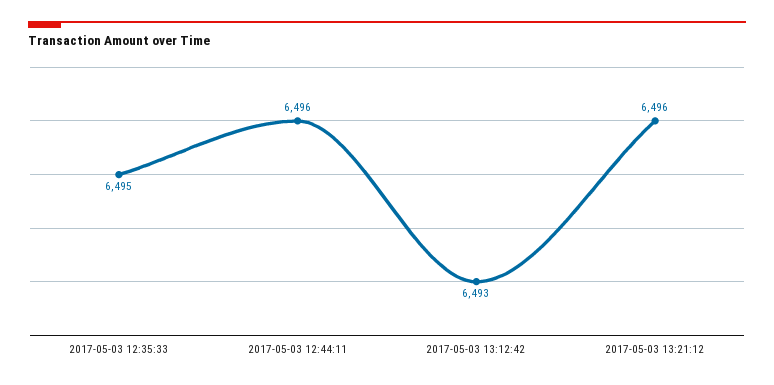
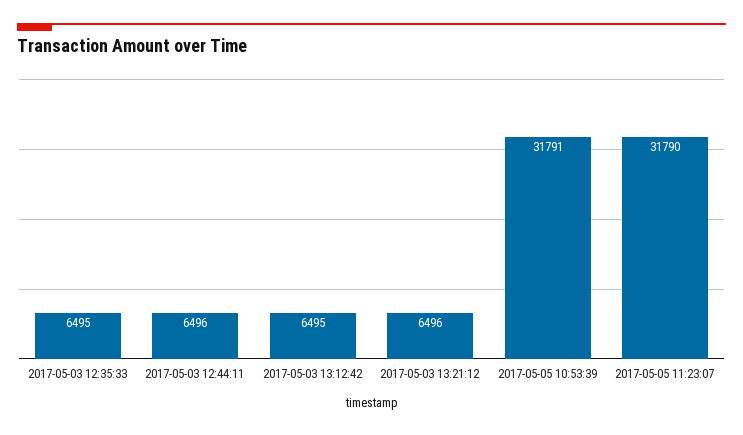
2017-05-03 13:12:42: 6493 -> 6495
2017-05-05 10:53:39: none -> 31791
2017-05-05 11:23:07: none -> 31790

